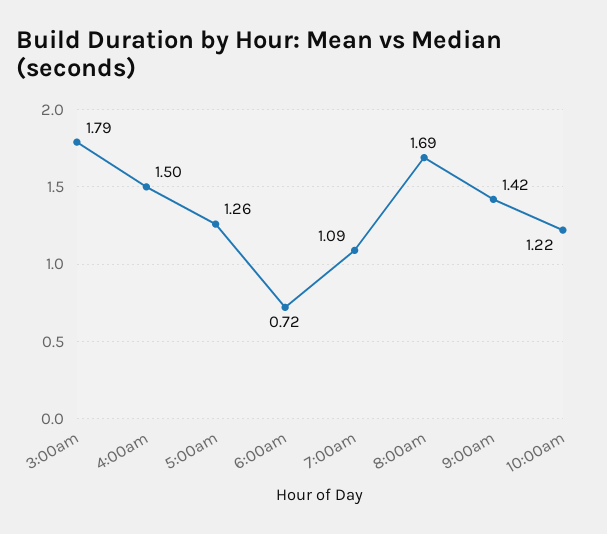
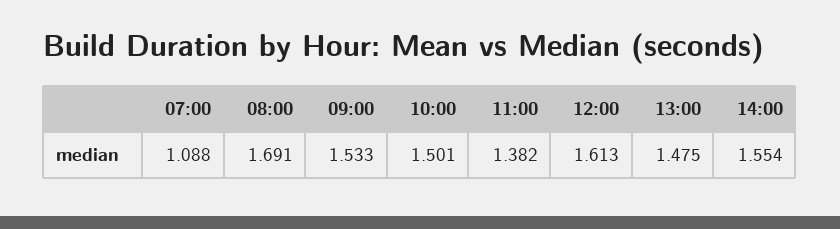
3:00am: 1.79 -> none
4:00am: 1.5 -> none
5:00am: 1.26 -> none
6:00am: 0.72 -> none
9:00am: 1.42 -> 1.533
10:00am: 1.22 -> 1.501
11:00: none -> 1.382
12:00: none -> 1.613
13:00: none -> 1.475
14:00: none -> 1.554

